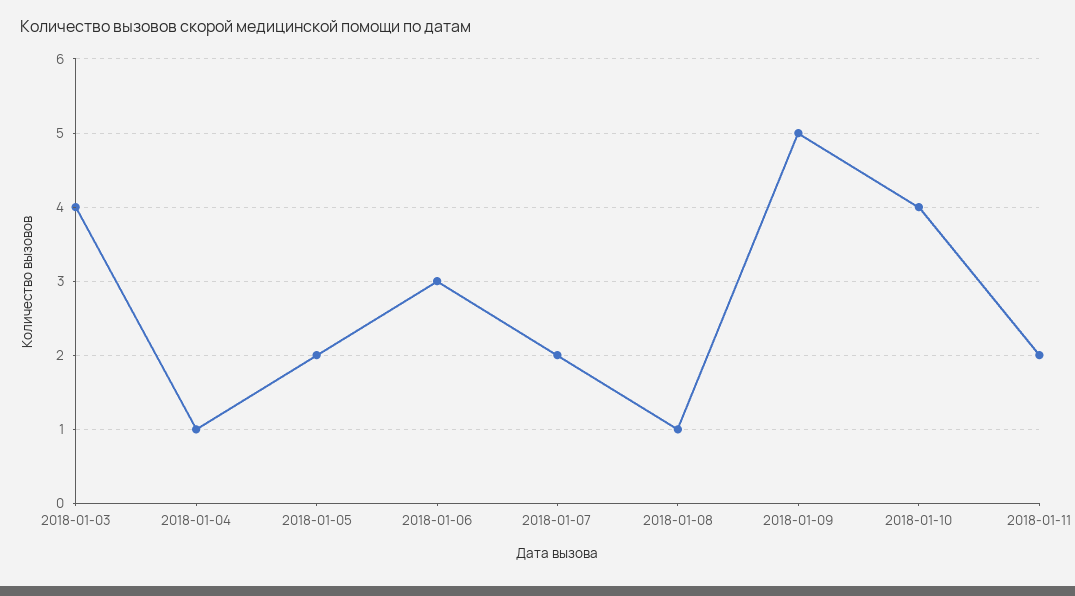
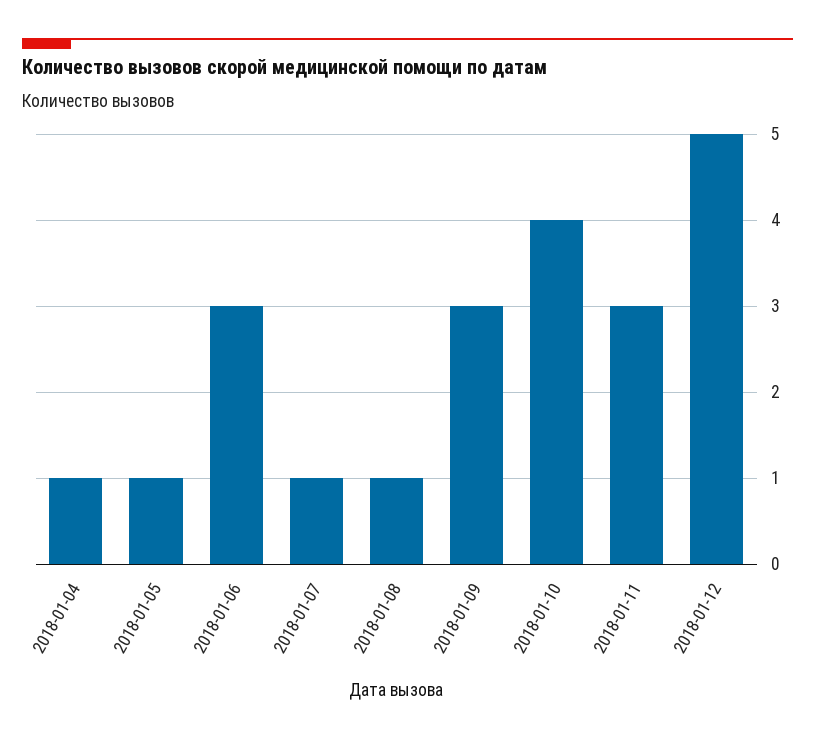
2018-01-03: 4 -> none
2018-01-05: 2 -> 1
2018-01-07: 2 -> 1
2018-01-09: 5 -> 3
2018-01-11: 2 -> 3
2018-01-12: none -> 5

